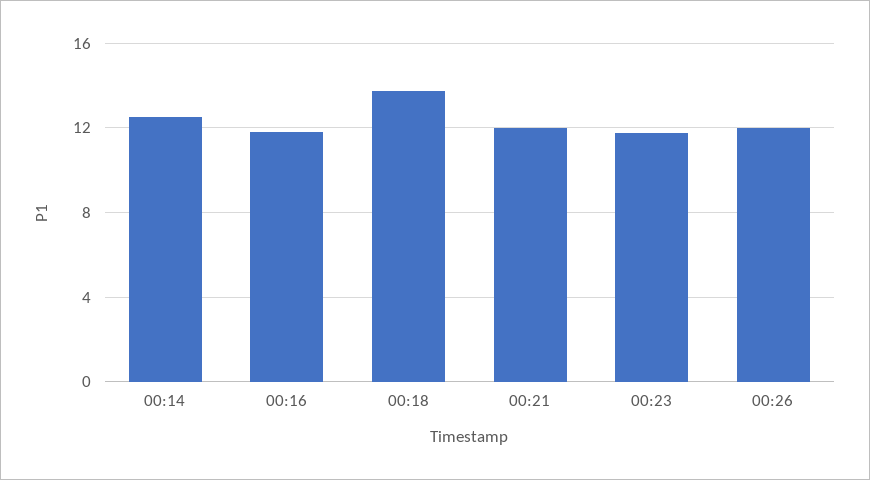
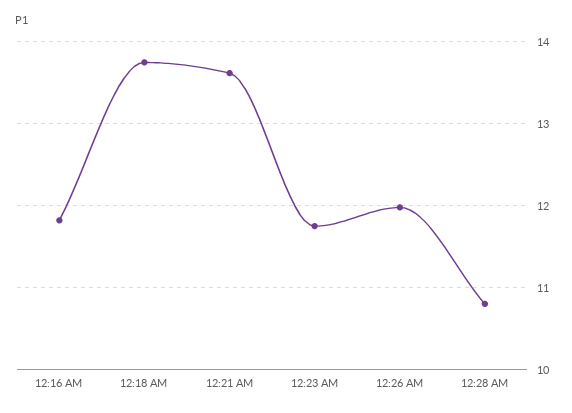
00:14: 12.5 -> none
00:21: 12 -> 13.6
12:28 AM: none -> 10.8

